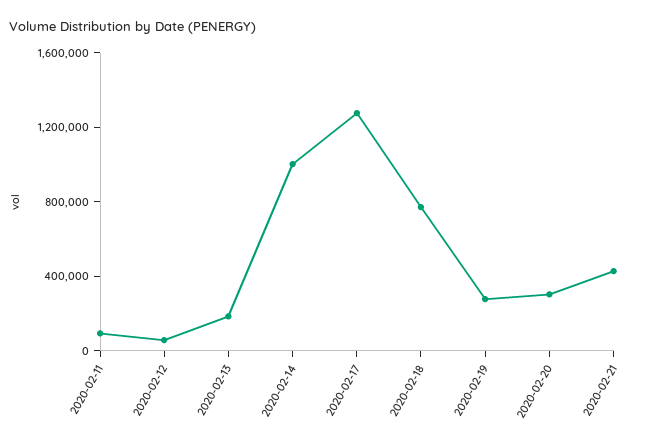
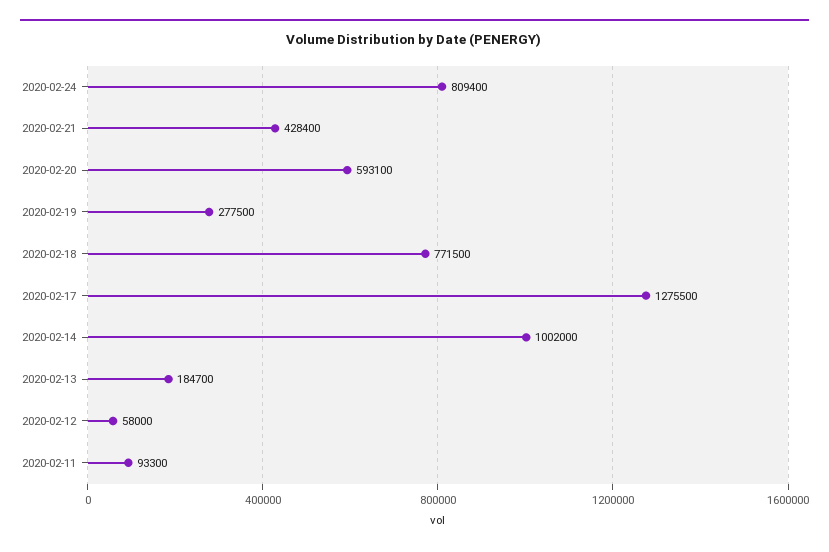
2020-02-20: 300000 -> 593100
2020-02-24: none -> 809400

